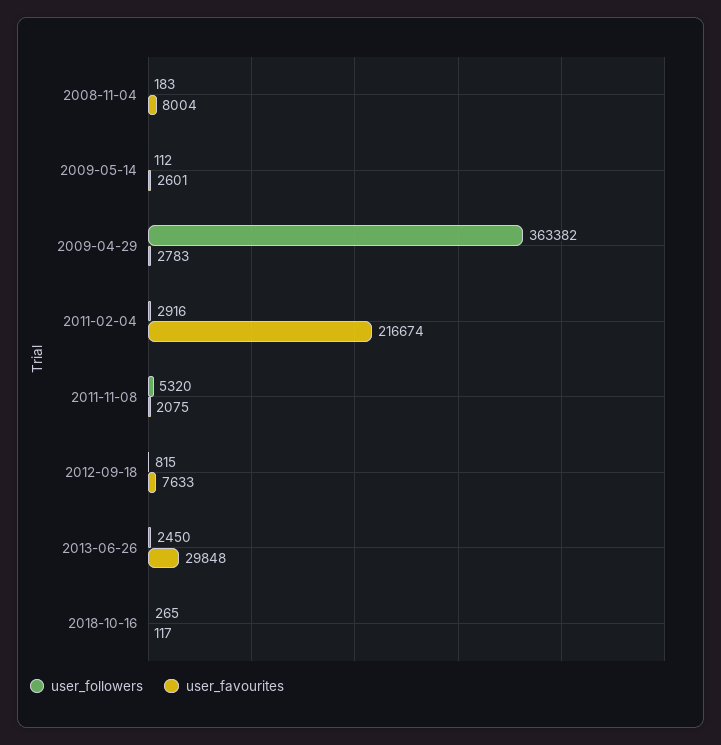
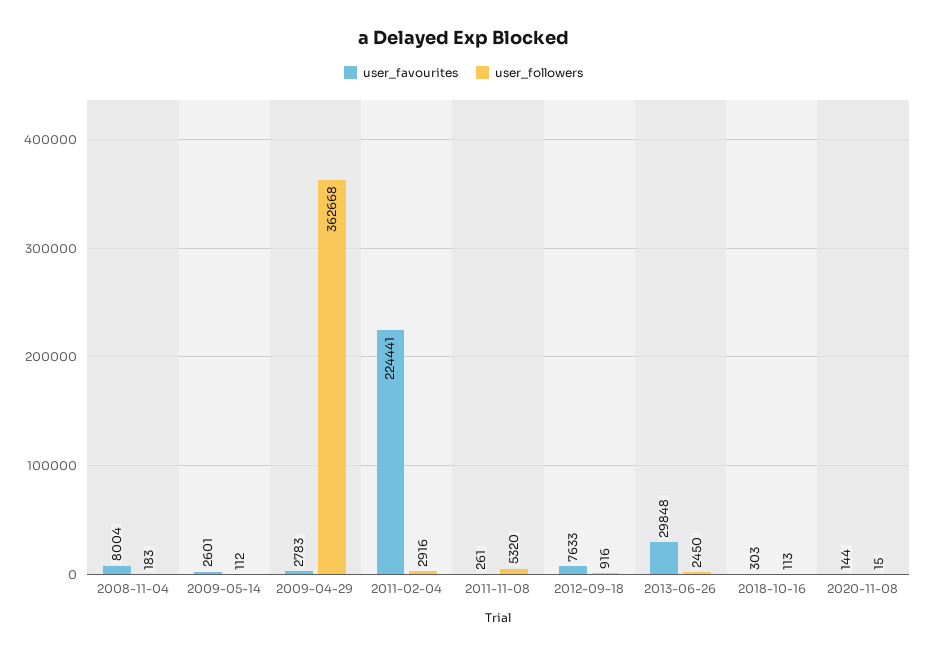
user_followers, 2009-04-29: 363382 -> 362668
user_favourites, 2011-02-04: 216674 -> 224441
user_favourites, 2011-11-08: 2075 -> 261
user_followers, 2012-09-18: 815 -> 916
user_followers, 2018-10-16: 265 -> 113
user_favourites, 2018-10-16: 117 -> 303
user_favourites, 2020-11-08: none -> 144
user_followers, 2020-11-08: none -> 15

